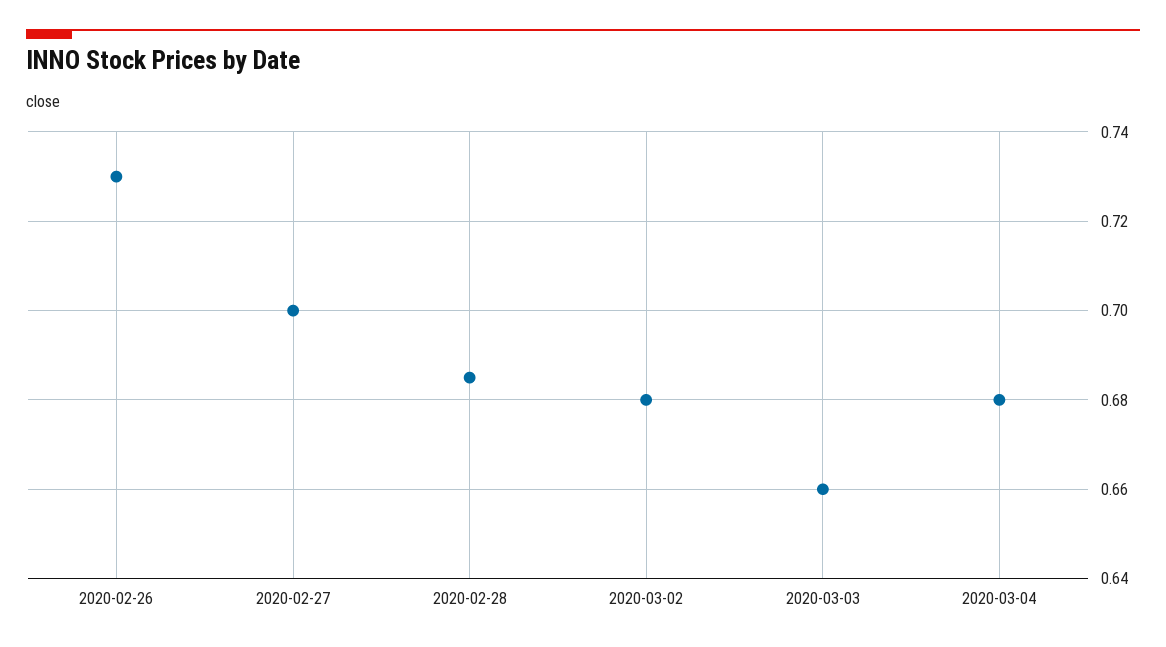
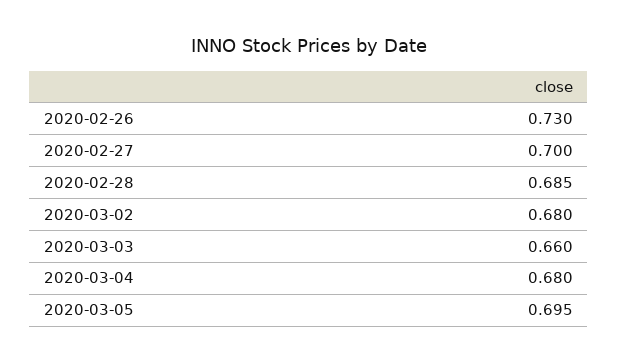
2020-03-05: none -> 0.695

